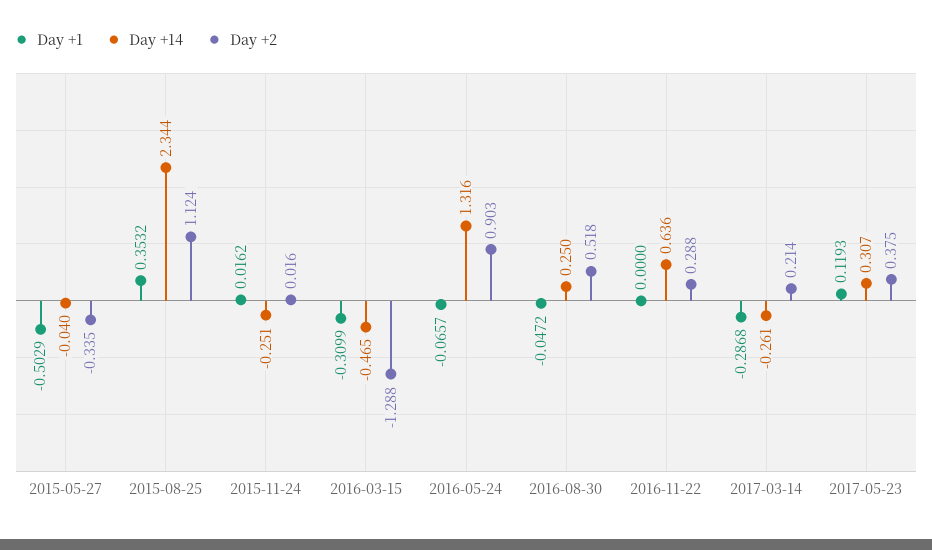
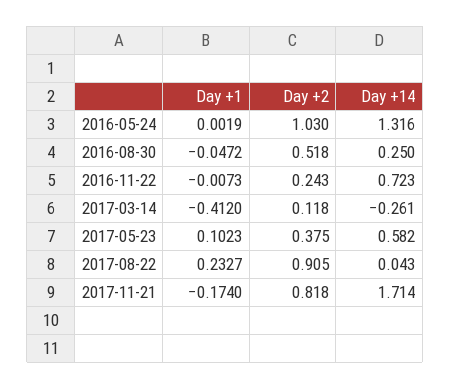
Day +1, 2015-05-27: -0.5029 -> none
Day +14, 2015-05-27: -0.04 -> none
Day +2, 2015-05-27: -0.335 -> none
Day +1, 2015-08-25: 0.3532 -> none
Day +14, 2015-08-25: 2.344 -> none
Day +2, 2015-08-25: 1.124 -> none
Day +1, 2015-11-24: 0.0162 -> none
Day +14, 2015-11-24: -0.251 -> none
Day +2, 2015-11-24: 0.016 -> none
Day +1, 2016-03-15: -0.3099 -> none
Day +14, 2016-03-15: -0.465 -> none
Day +2, 2016-03-15: -1.288 -> none
Day +1, 2016-05-24: -0.0657 -> 0.0019
Day +2, 2016-05-24: 0.903 -> 1.03
Day +1, 2016-11-22: 0 -> -0.0073
Day +14, 2016-11-22: 0.636 -> 0.723
Day +2, 2016-11-22: 0.288 -> 0.243
Day +1, 2017-03-14: -0.2868 -> -0.412
Day +2, 2017-03-14: 0.214 -> 0.118
Day +1, 2017-05-23: 0.1193 -> 0.1023
Day +14, 2017-05-23: 0.307 -> 0.582
Day +1, 2017-08-22: none -> 0.2327
Day +2, 2017-08-22: none -> 0.905
Day +14, 2017-08-22: none -> 0.043
Day +1, 2017-11-21: none -> -0.174
Day +2, 2017-11-21: none -> 0.818
Day +14, 2017-11-21: none -> 1.714

